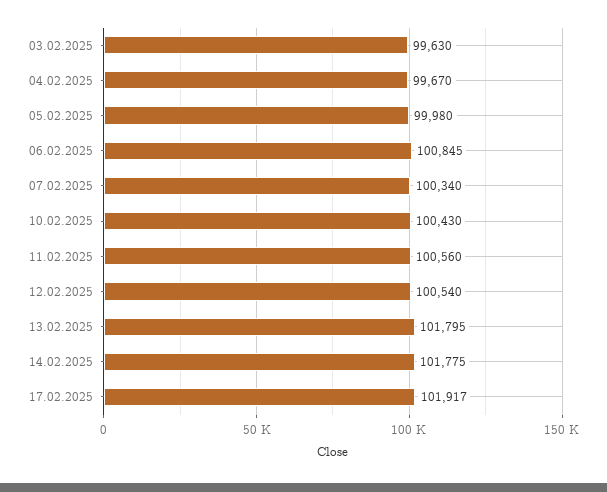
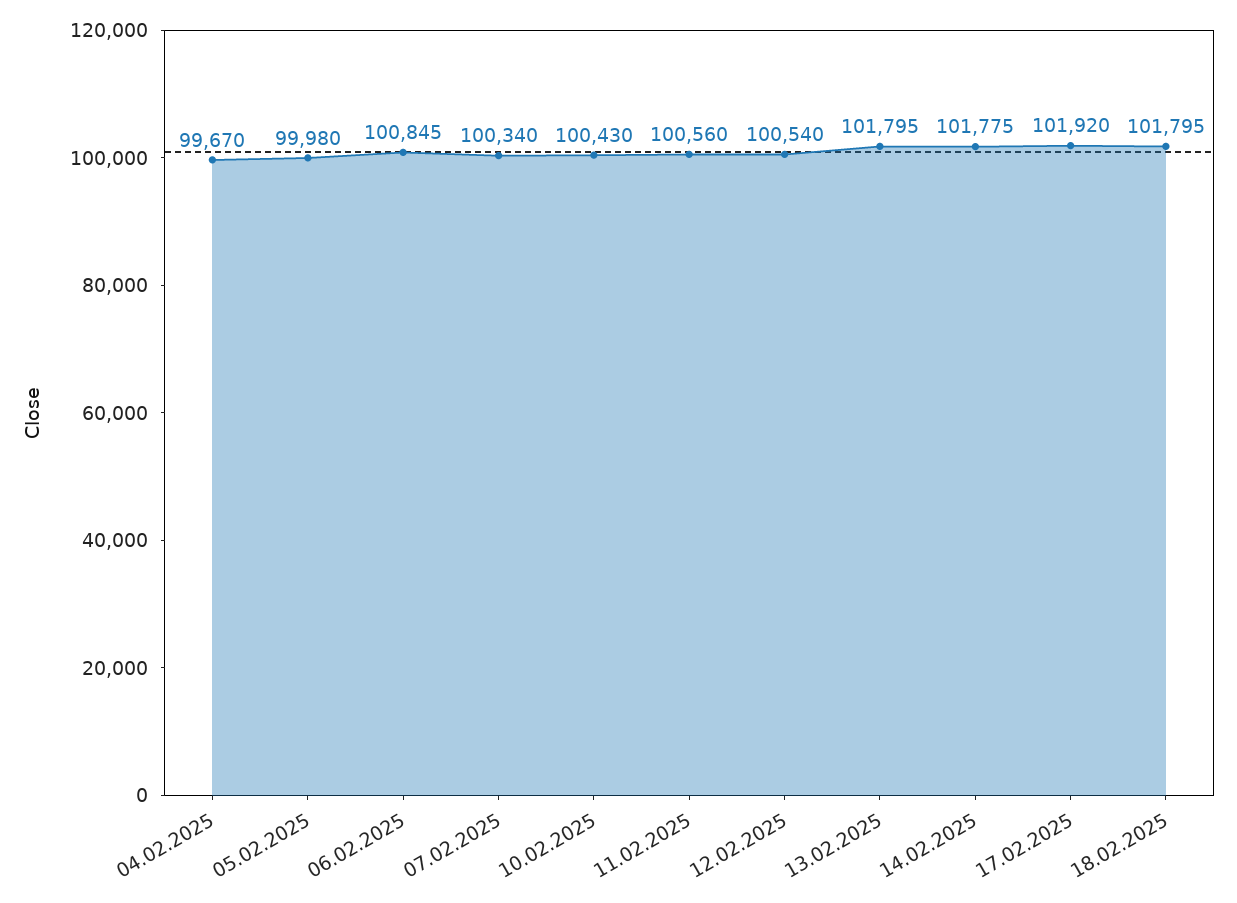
03.02.2025: 99630 -> none
17.02.2025: 101917 -> 101920
18.02.2025: none -> 101795

